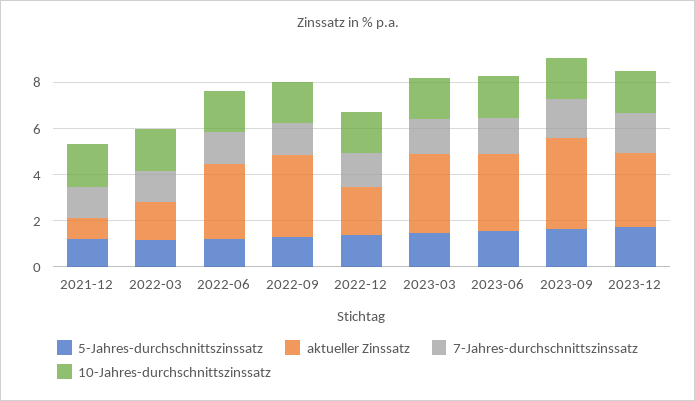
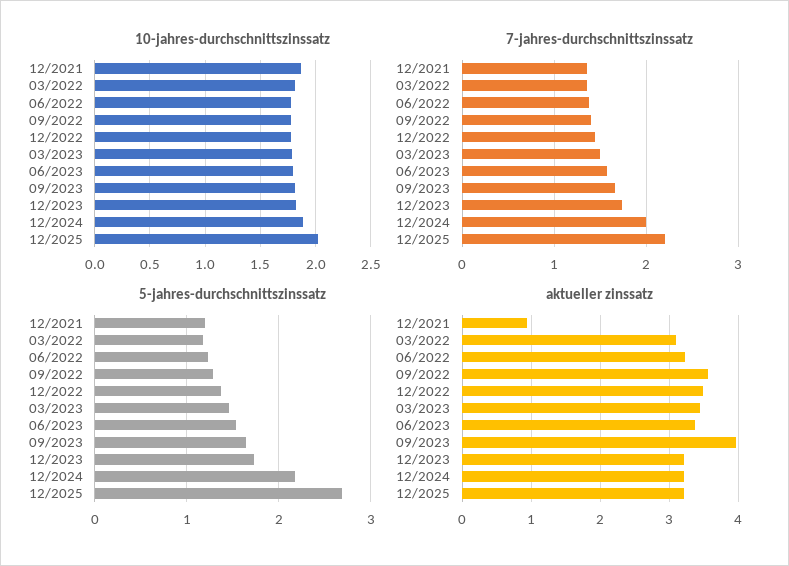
aktueller Zinssatz, 2022-03: 1.5 -> 3.1
aktueller Zinssatz, 2022-12: 2 -> 3.5
10-Jahres-durchschnittszinssatz, 12/2024: none -> 1.9
10-Jahres-durchschnittszinssatz, 12/2025: none -> 2
7-Jahres-durchschnittszinssatz, 12/2024: none -> 2
7-Jahres-durchschnittszinssatz, 12/2025: none -> 2.2
5-Jahres-durchschnittszinssatz, 12/2024: none -> 2.2
5-Jahres-durchschnittszinssatz, 12/2025: none -> 2.7
aktueller Zinssatz, 12/2024: none -> 3.2
aktueller Zinssatz, 12/2025: none -> 3.2

